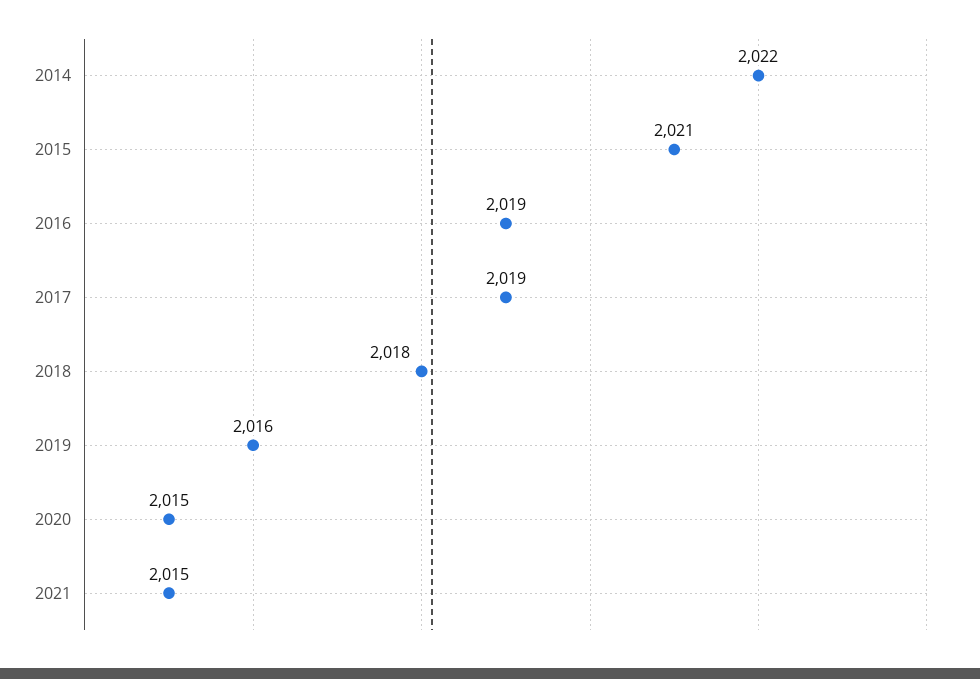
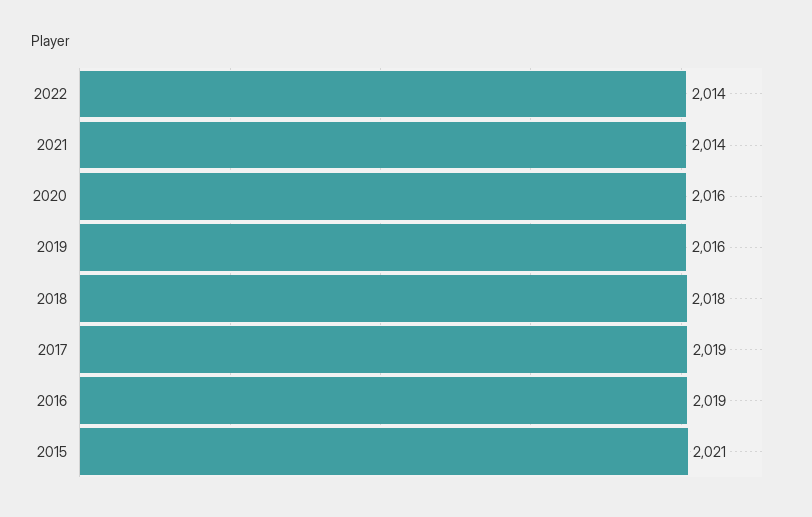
2014: 2022 -> none
2020: 2015 -> 2016
2021: 2015 -> 2014
2022: none -> 2014

